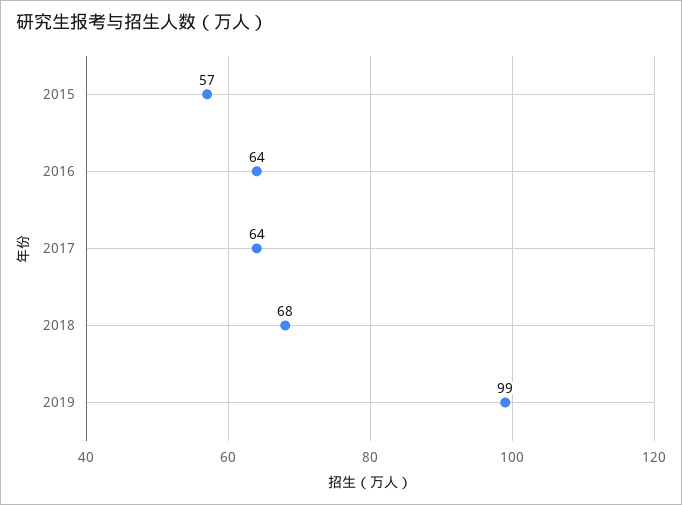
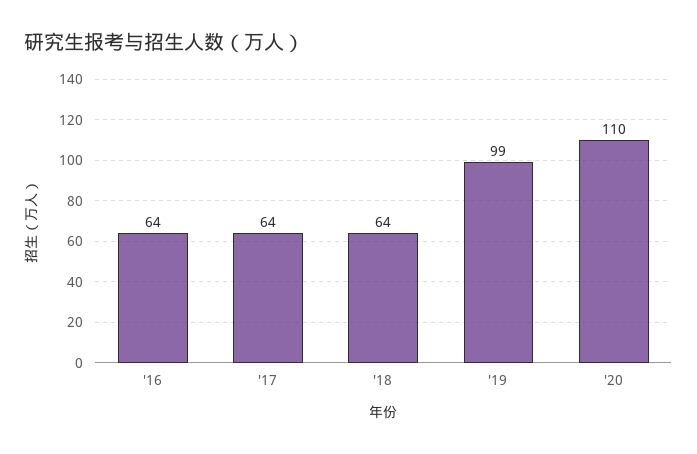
2015: 57 -> none
2018: 68 -> 64
'20: none -> 110

